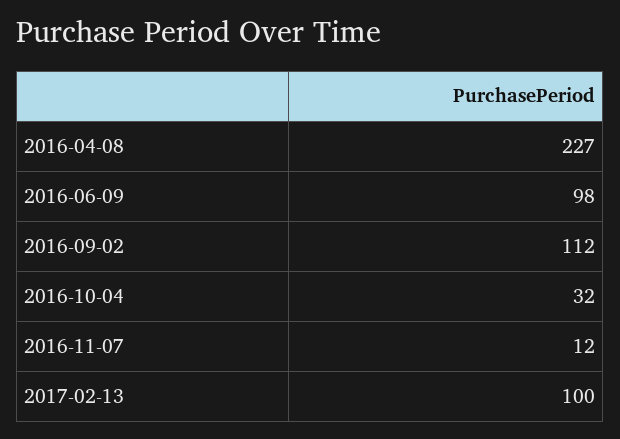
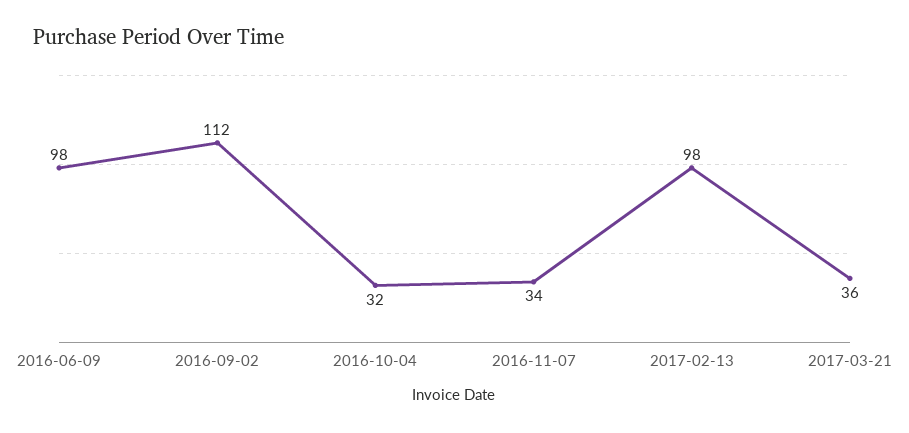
2016-04-08: 227 -> none
2016-11-07: 12 -> 34
2017-02-13: 100 -> 98
2017-03-21: none -> 36

